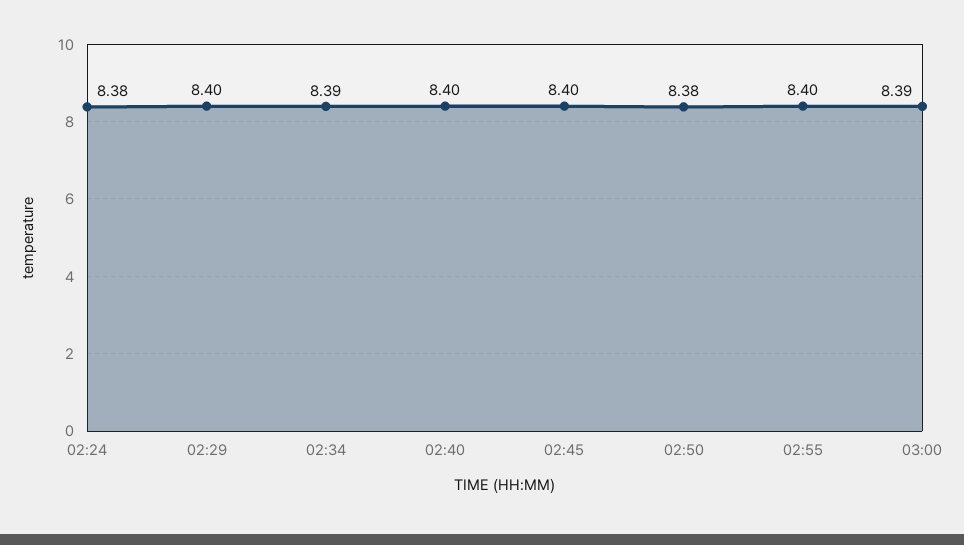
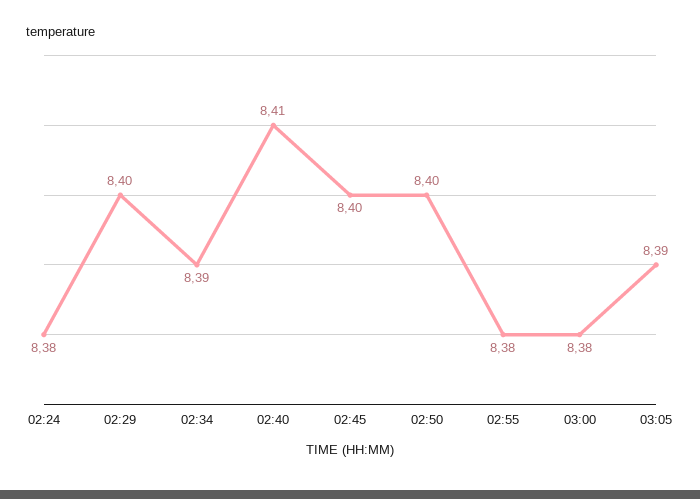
02:40: 8.4 -> 8.41
02:50: 8.38 -> 8.4
02:55: 8.4 -> 8.38
03:00: 8.39 -> 8.38
03:05: none -> 8.39

